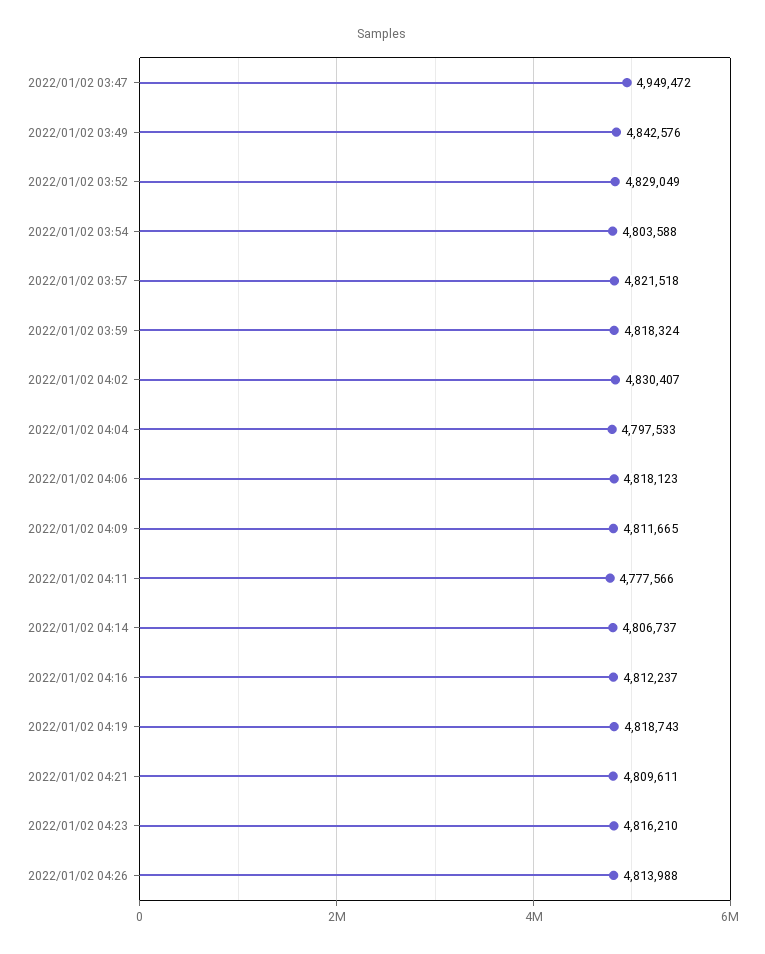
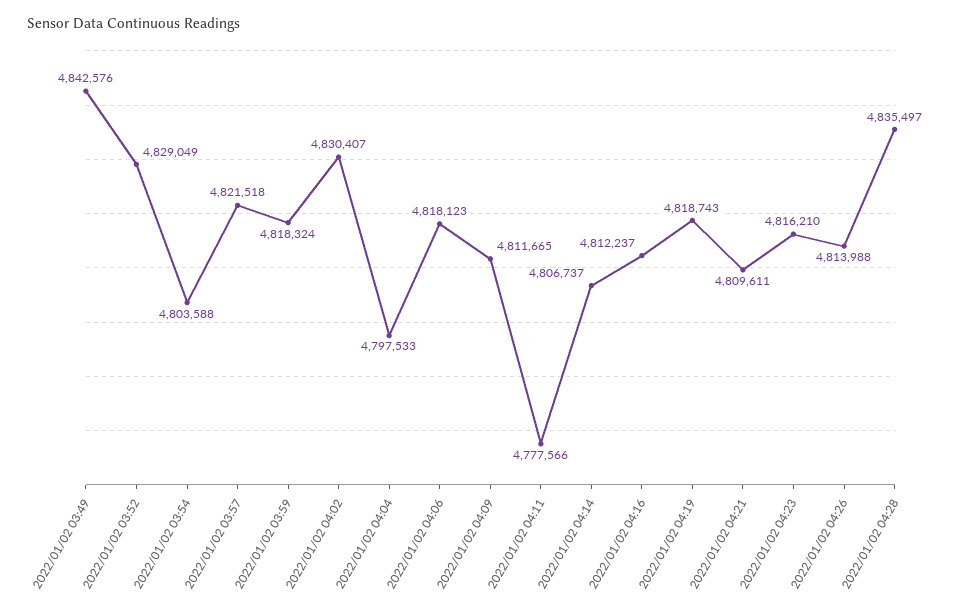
2022/01/02 03:47: 4949472 -> none
2022/01/02 04:28: none -> 4835497

